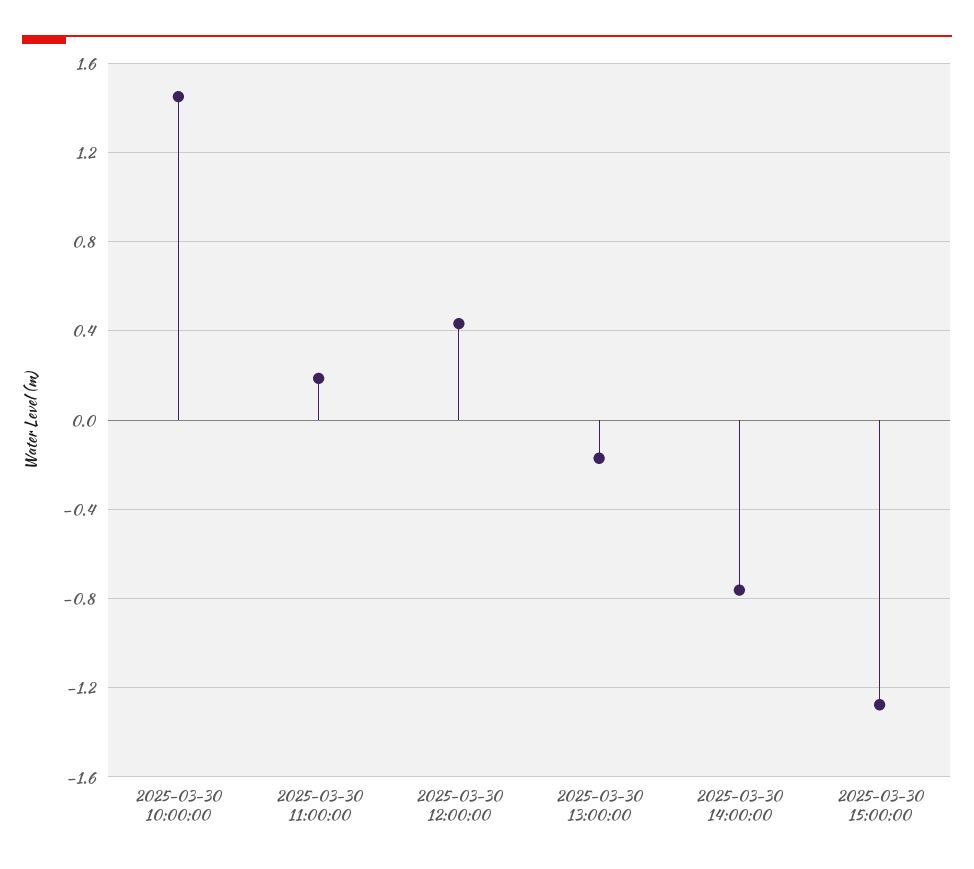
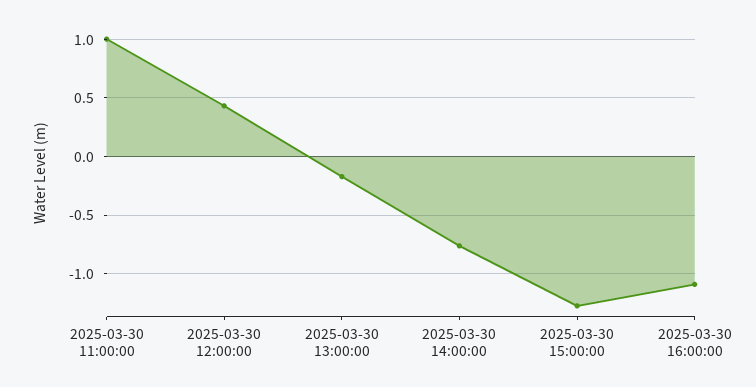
2025-03-30 10:00:00: 1.45 -> none
2025-03-30 11:00:00: 0.2 -> 1
2025-03-30 16:00:00: none -> -1.1

